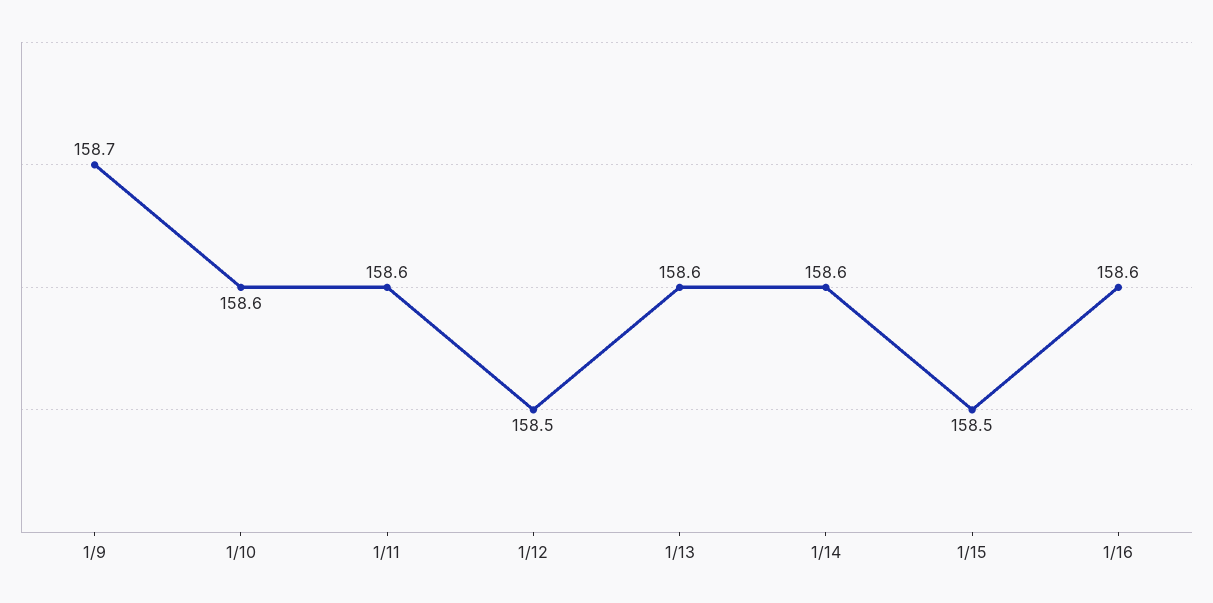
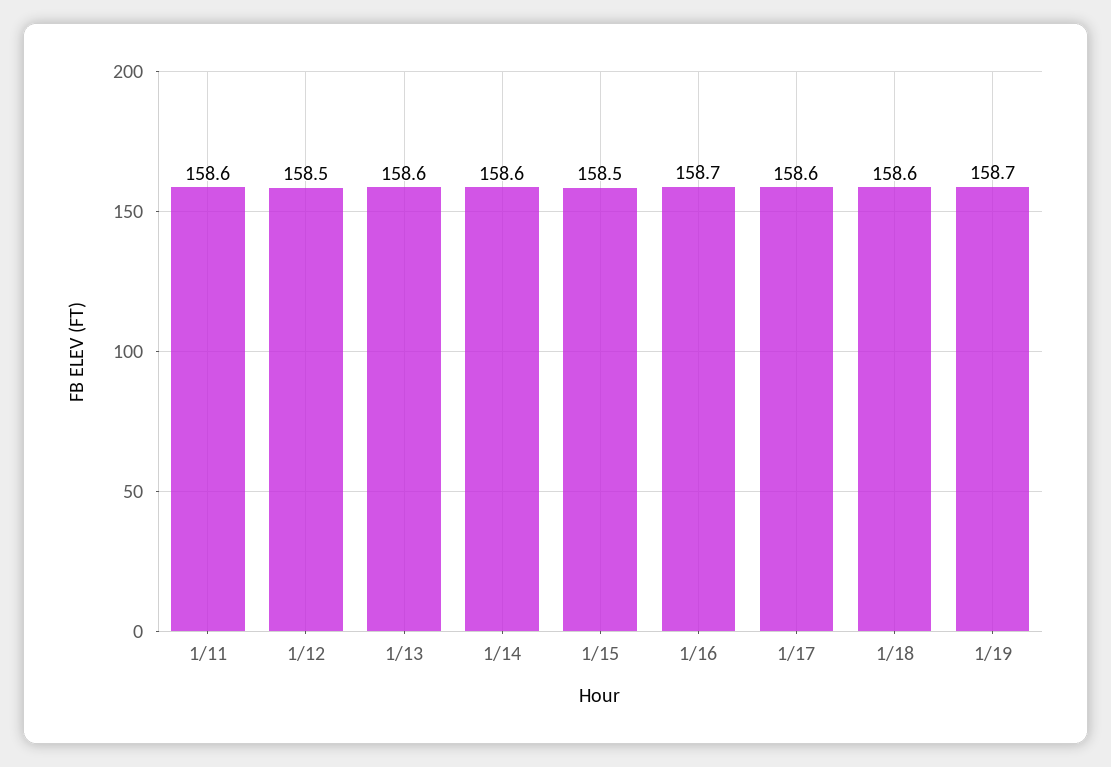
1/9: 158.7 -> none
1/10: 158.6 -> none
1/16: 158.6 -> 158.7
1/17: none -> 158.6
1/18: none -> 158.6
1/19: none -> 158.7

